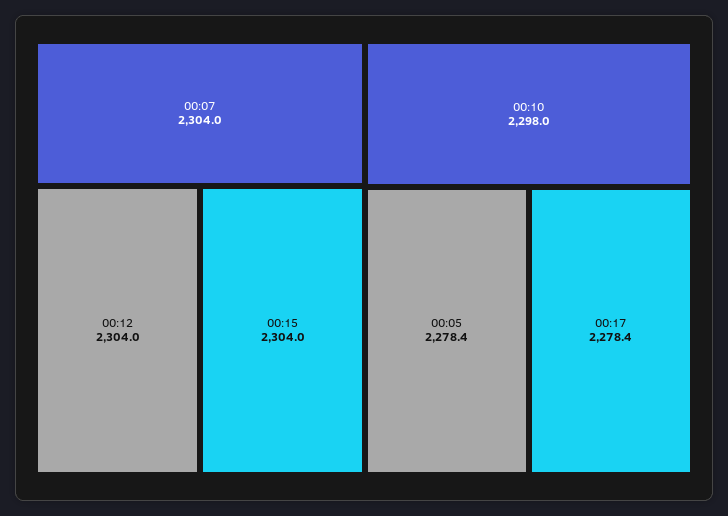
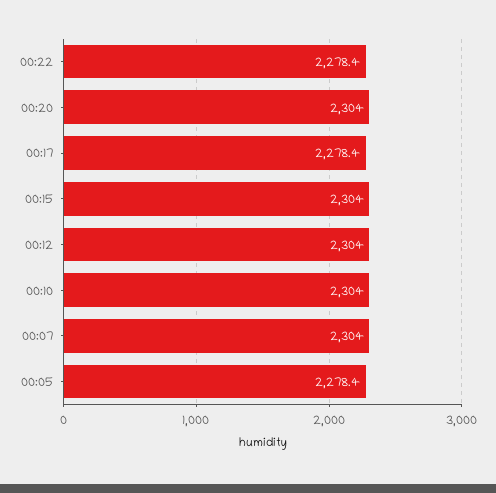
00:10: 2298 -> 2304
00:22: none -> 2278.4
00:20: none -> 2304

